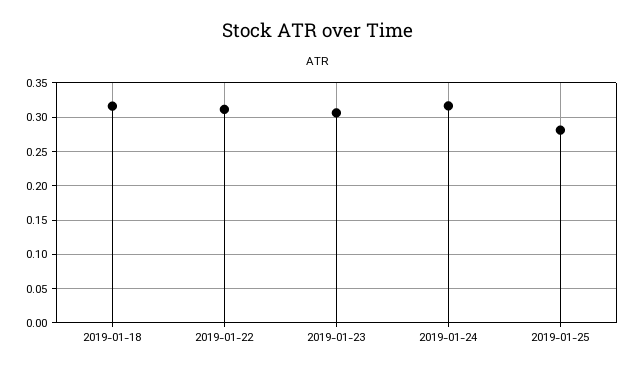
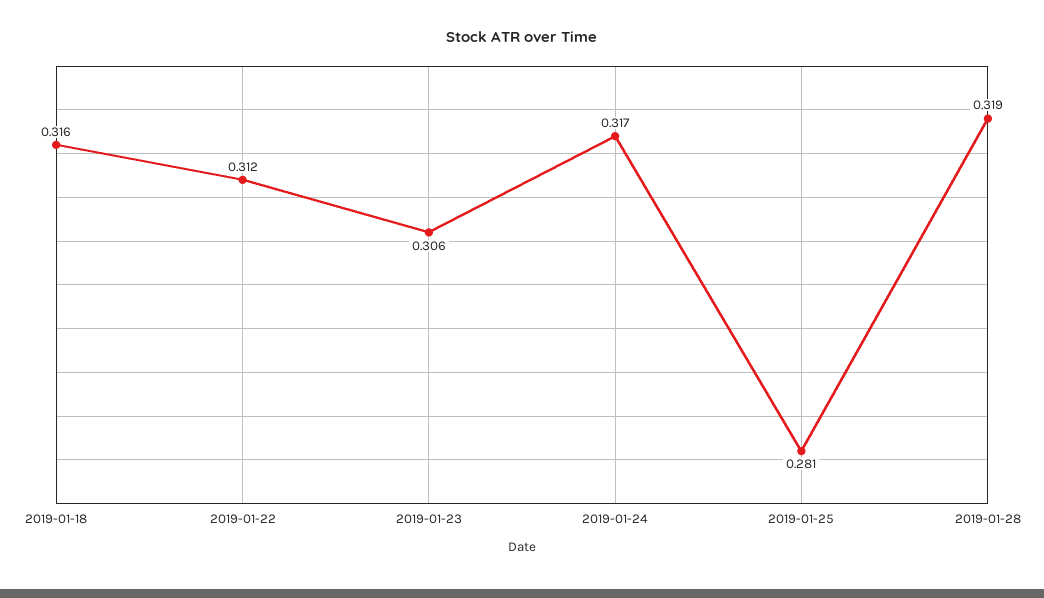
2019-01-28: none -> 0.319

